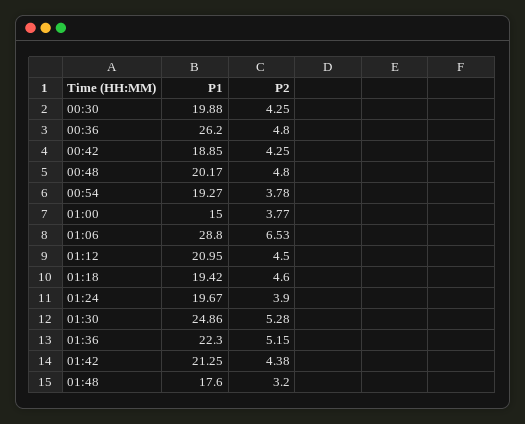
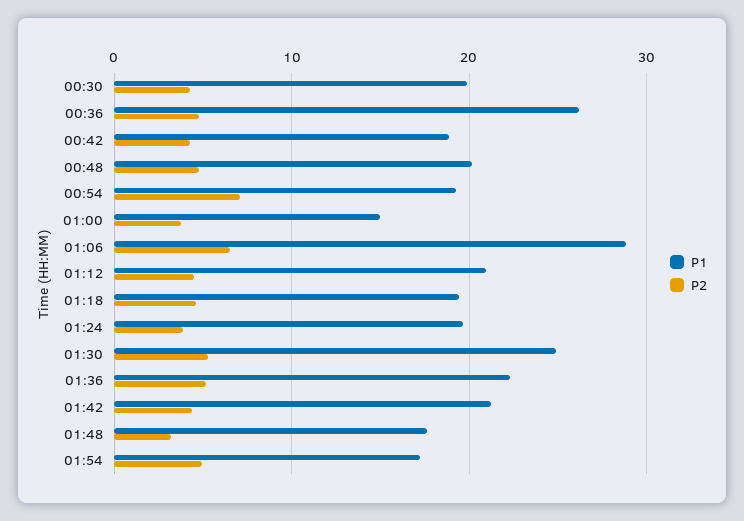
P2, 00:54: 3.78 -> 7
P1, 01:54: none -> 17
P2, 01:54: none -> 5

